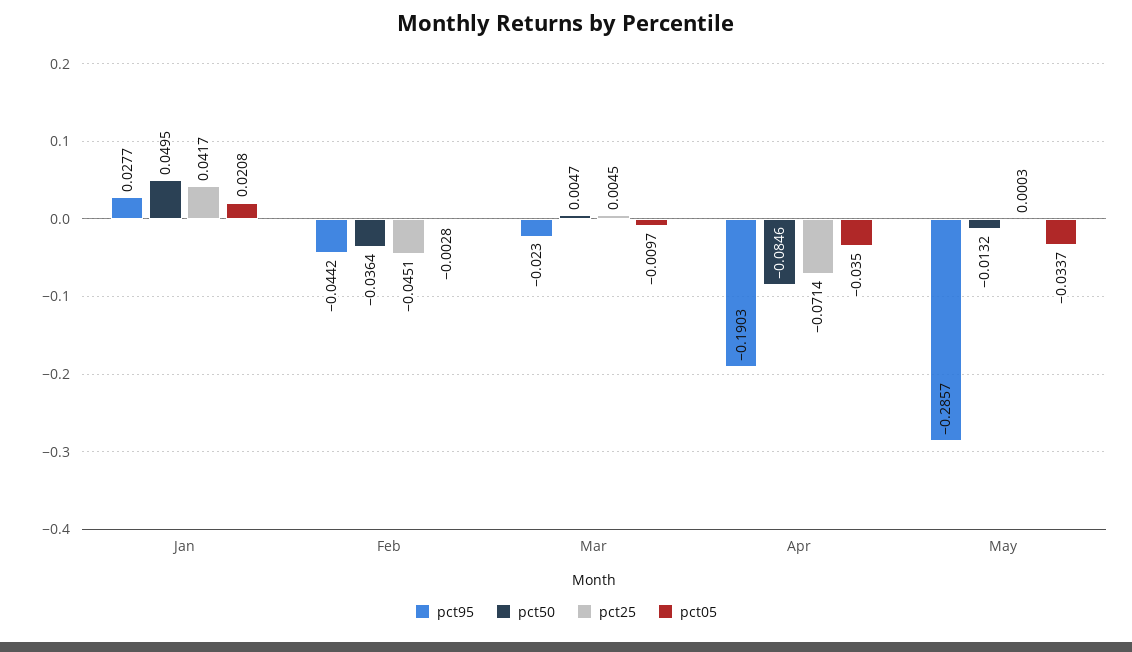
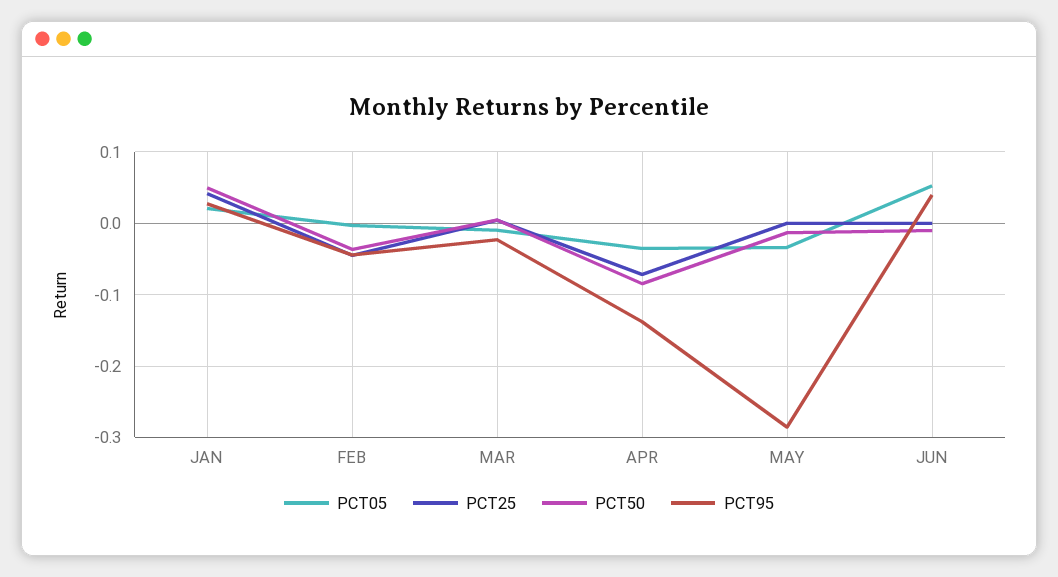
pct95, Apr: -0.1903 -> -0.14
pct05, JUN: none -> 0.05
pct25, JUN: none -> 0
pct50, JUN: none -> -0.01
pct95, JUN: none -> 0.04

